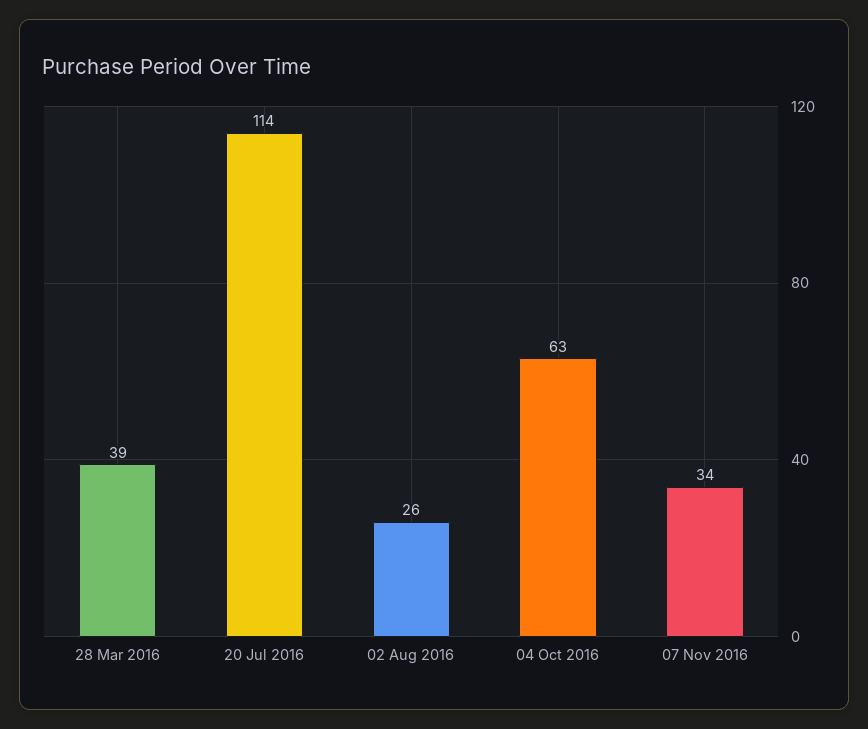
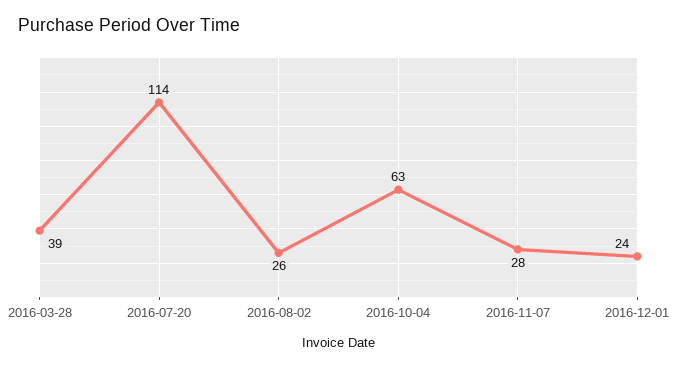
07 Nov 2016: 34 -> 28
2016-12-01: none -> 24

